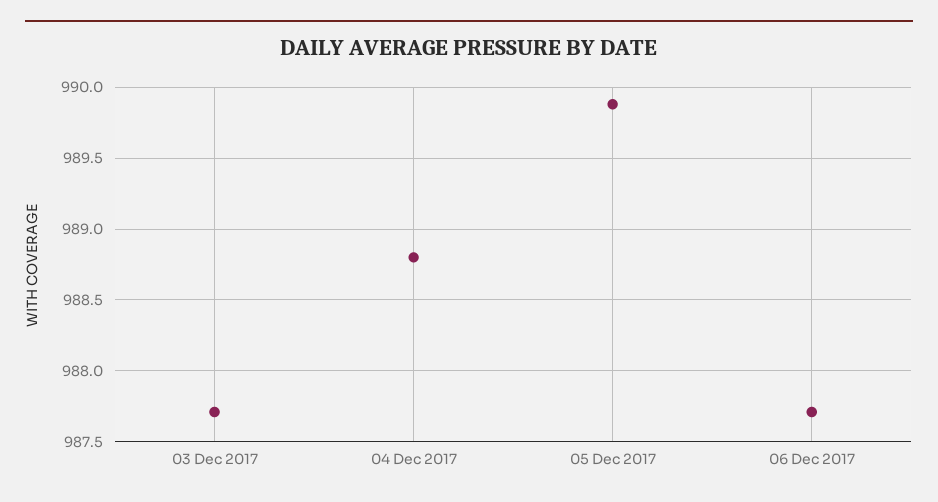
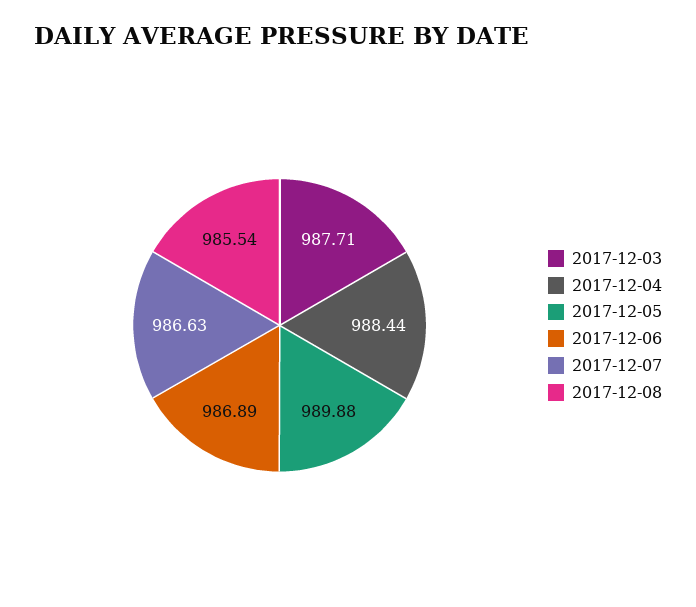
04 Dec 2017: 988.8 -> 988.44
06 Dec 2017: 987.7 -> 986.89
2017-12-07: none -> 986.63
2017-12-08: none -> 985.54

